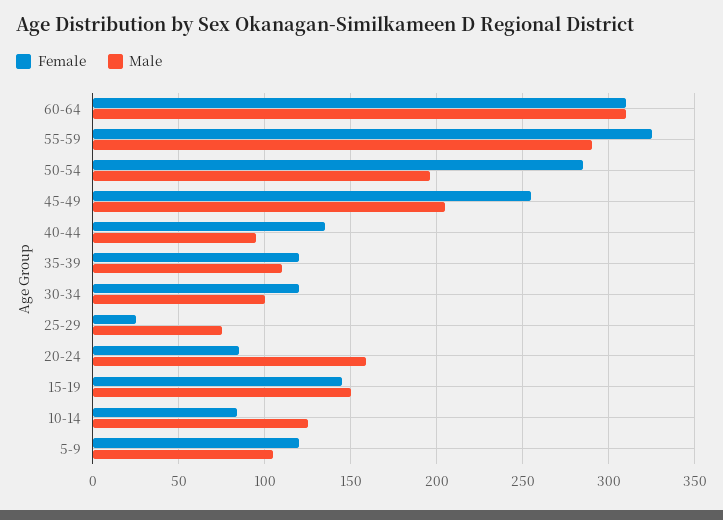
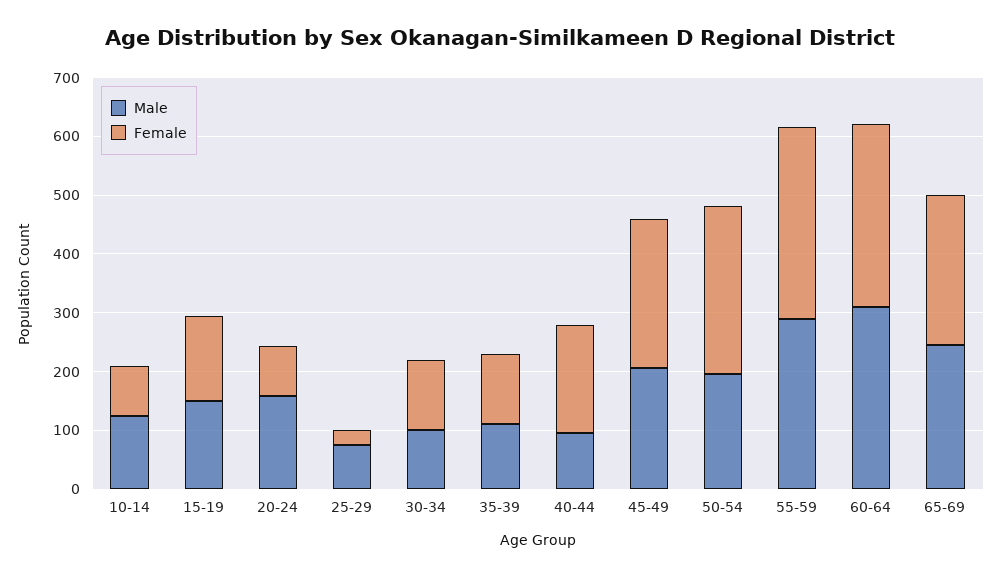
Female, 40-44: 135 -> 180
Female, 5-9: 120 -> none
Male, 5-9: 105 -> none
Male, 65-69: none -> 240
Female, 65-69: none -> 260

